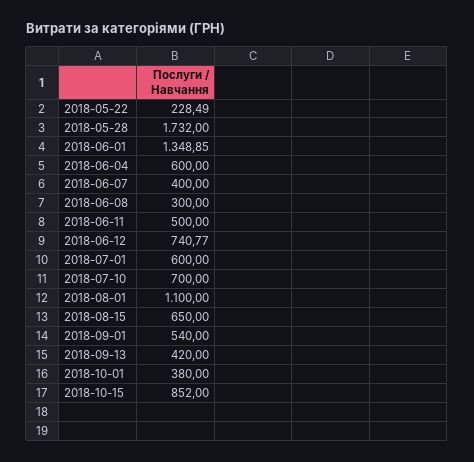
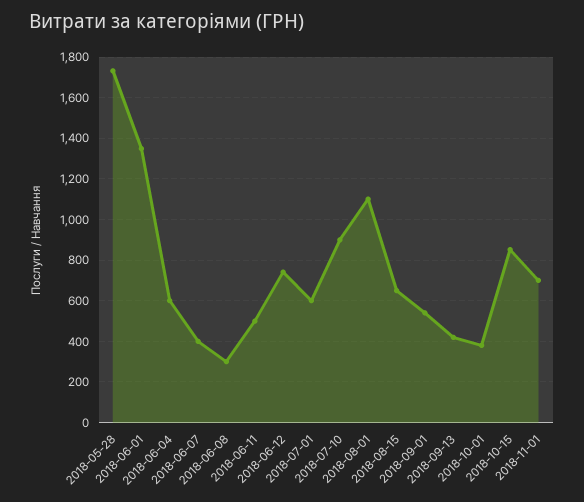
2018-05-22: 228.49 -> none
2018-07-10: 700 -> 900
2018-11-01: none -> 700

